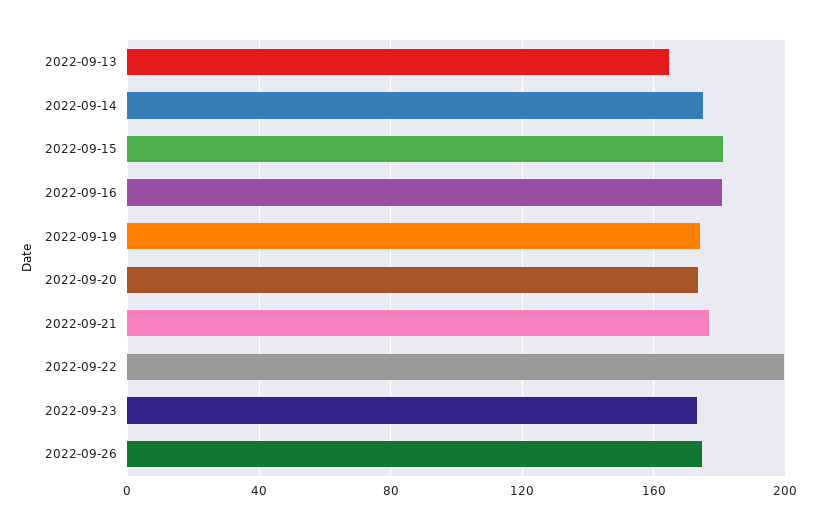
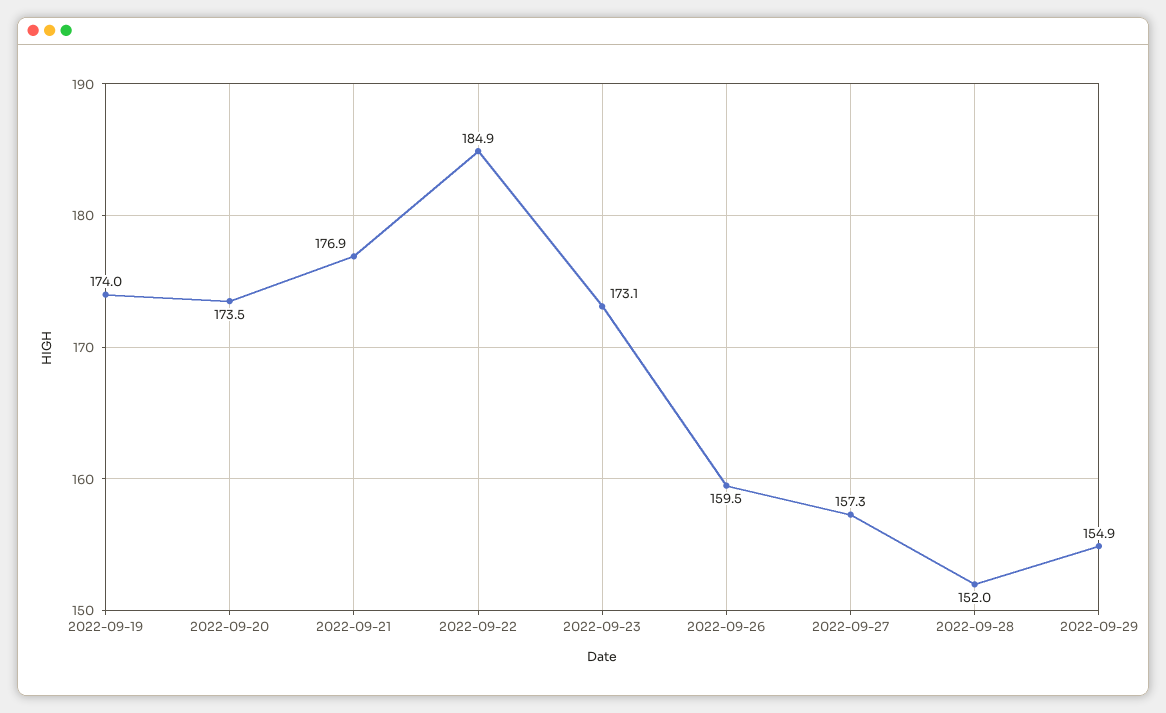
2022-09-13: 165 -> none
2022-09-14: 175 -> none
2022-09-15: 180 -> none
2022-09-16: 180 -> none
2022-09-22: 200 -> 184.9
2022-09-26: 175 -> 159.5
2022-09-27: none -> 157.3
2022-09-28: none -> 152
2022-09-29: none -> 154.9

